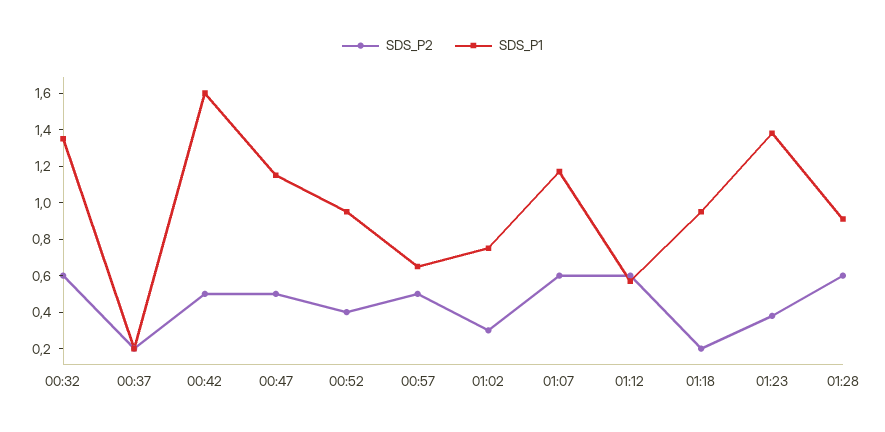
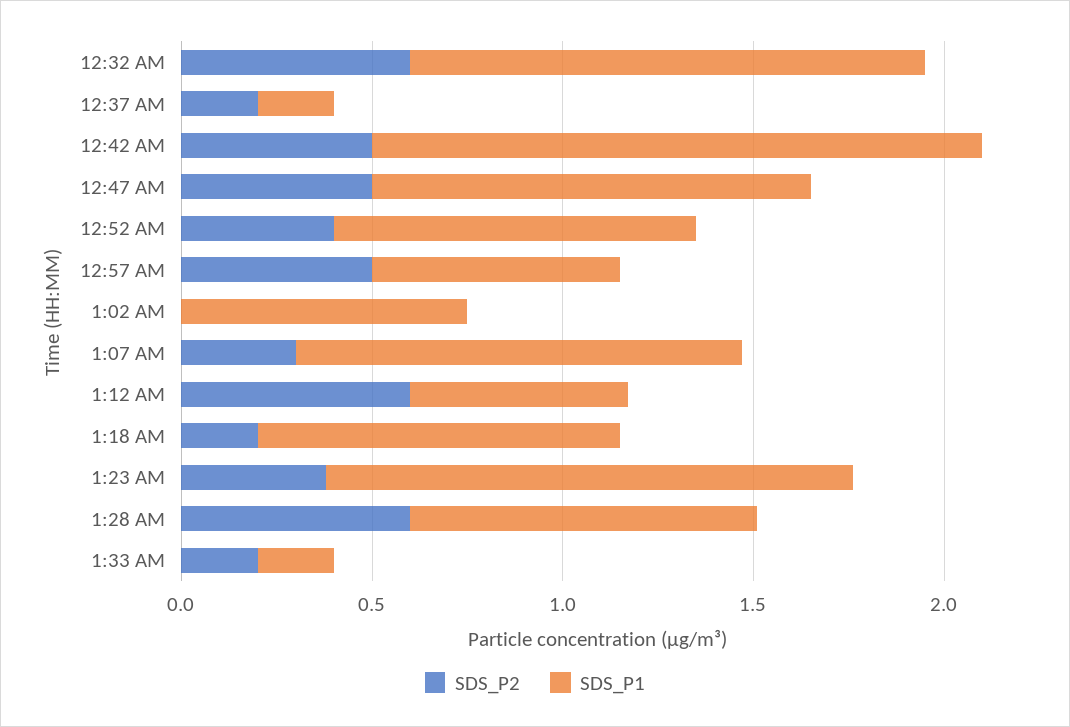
SDS_P2, 01:02: 0.3 -> 0
SDS_P2, 01:07: 0.6 -> 0.3
SDS_P2, 1:33 AM: none -> 0.2
SDS_P1, 1:33 AM: none -> 0.2

